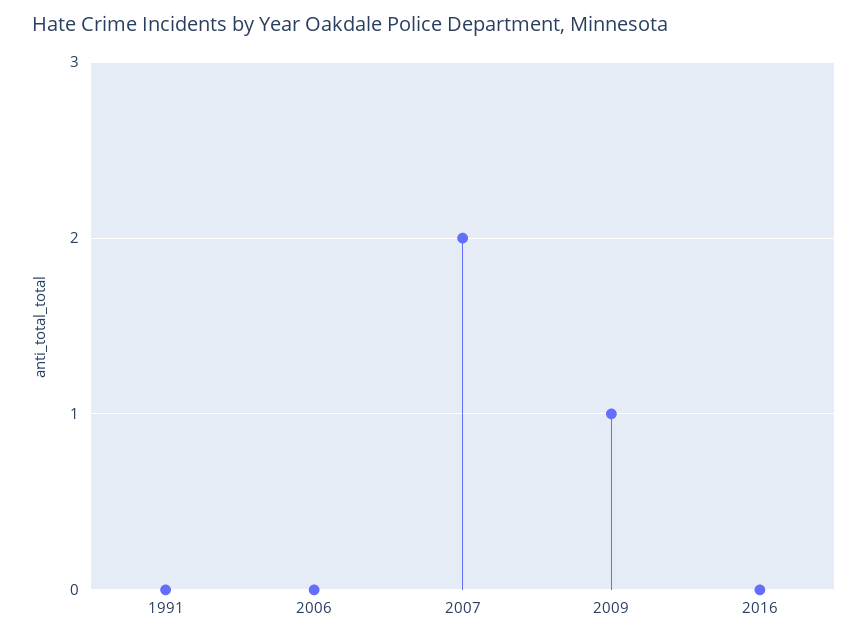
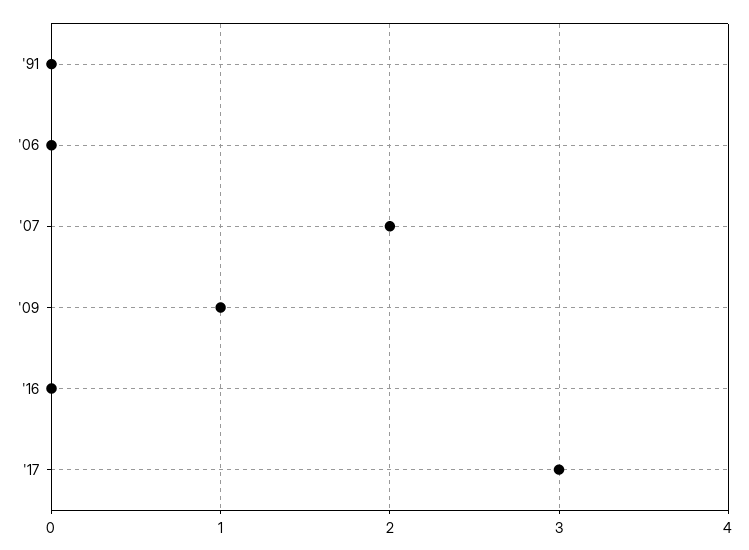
'17: none -> 3

